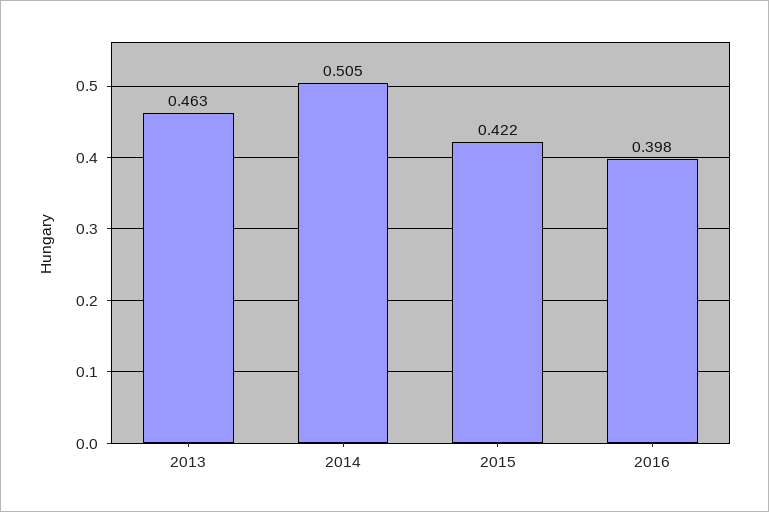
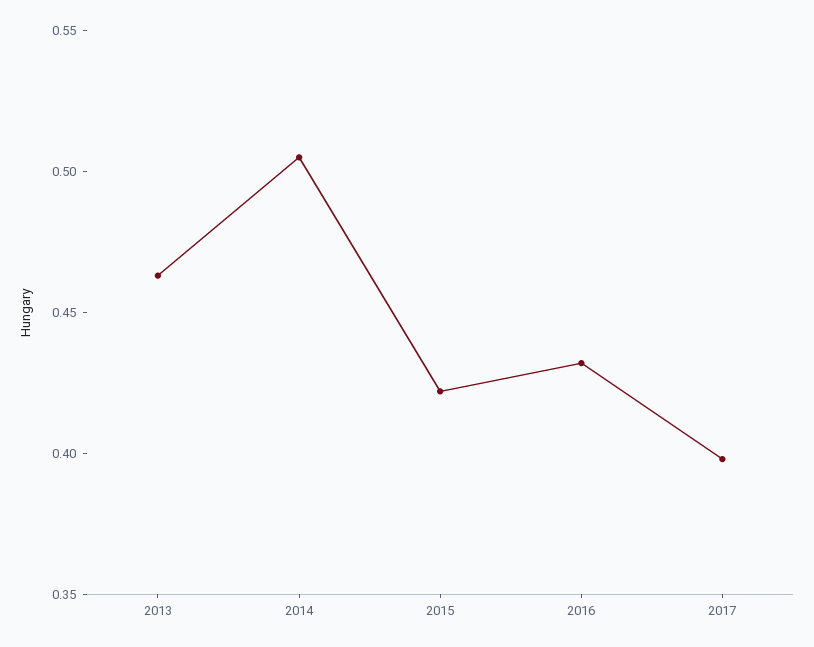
2016: 0.398 -> 0.43
2017: none -> 0.4

